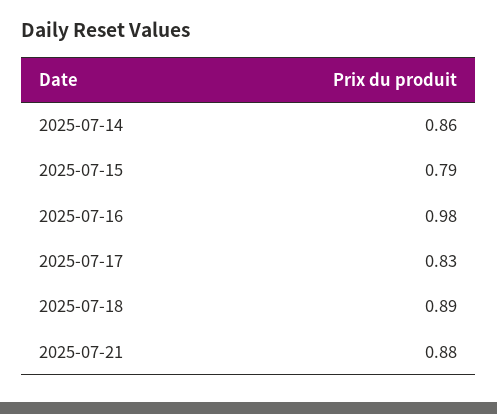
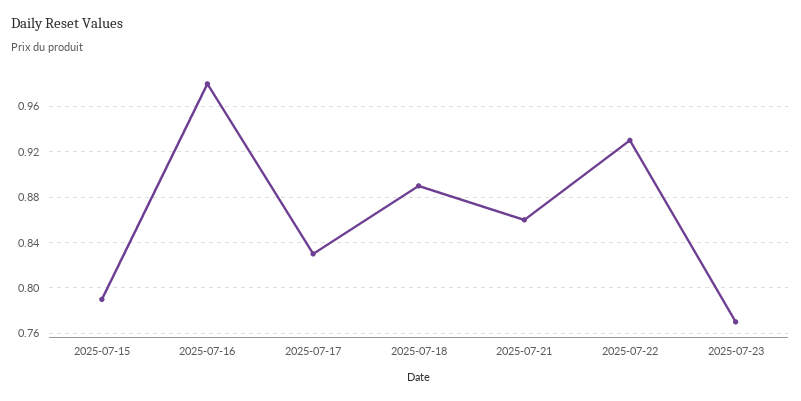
2025-07-14: 0.86 -> none
2025-07-21: 0.88 -> 0.86
2025-07-22: none -> 0.93
2025-07-23: none -> 0.77

